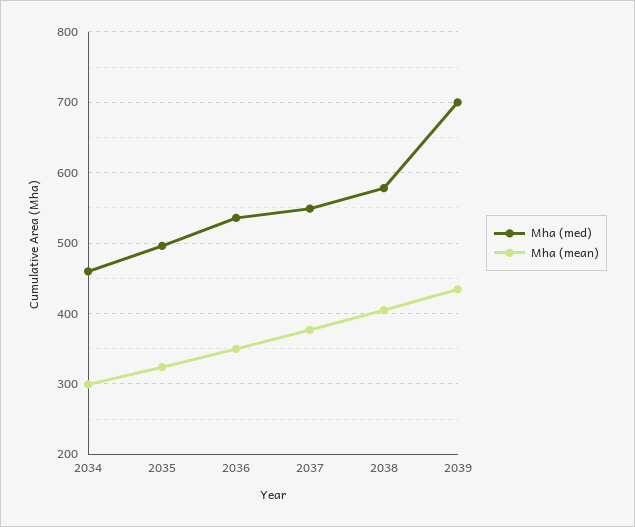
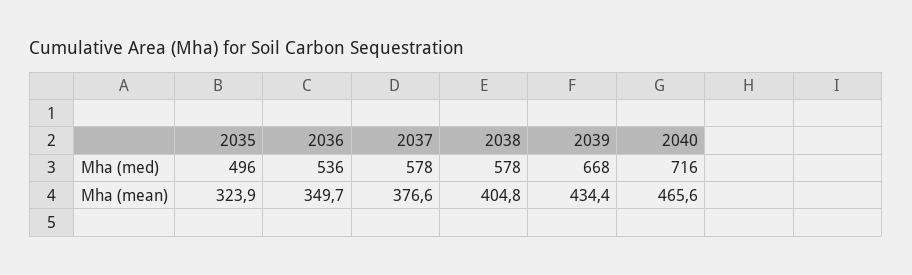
Mha (med), 2034: 460 -> none
Mha (mean), 2034: 300 -> none
Mha (med), 2037: 550 -> 578
Mha (med), 2039: 700 -> 668
Mha (med), 2040: none -> 716
Mha (mean), 2040: none -> 465.6

